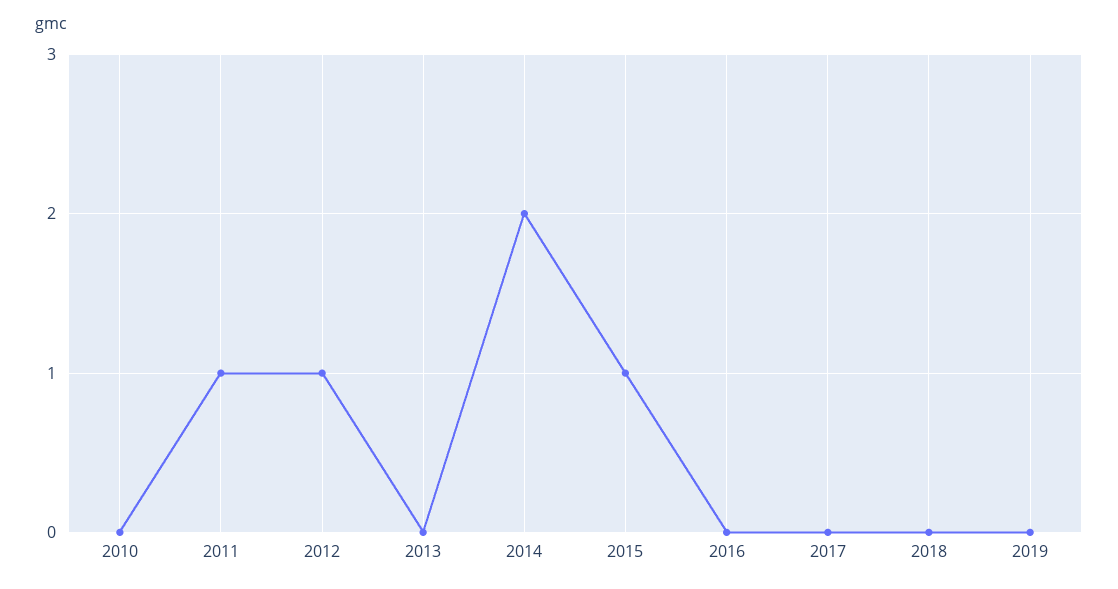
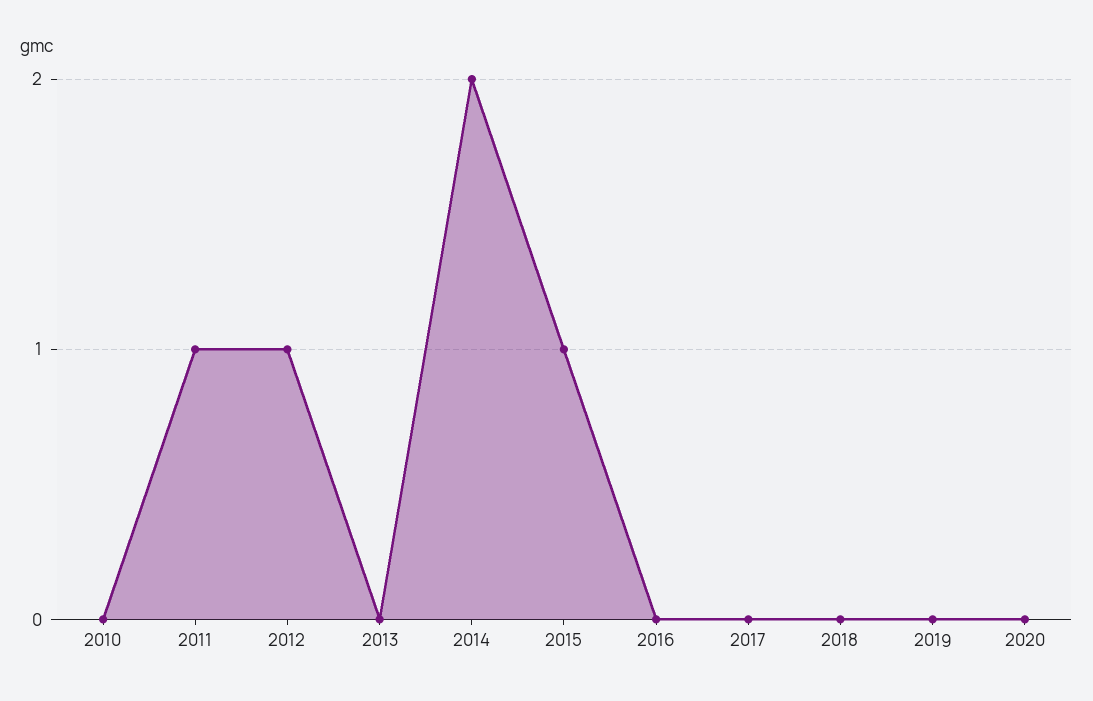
2020: none -> 0

